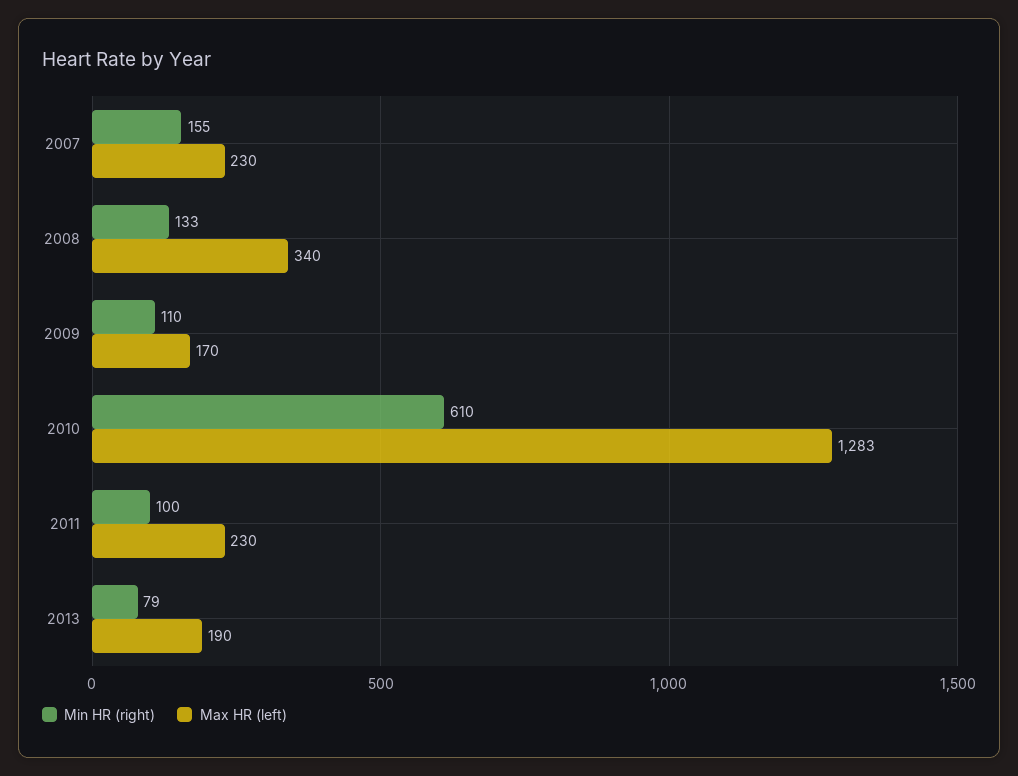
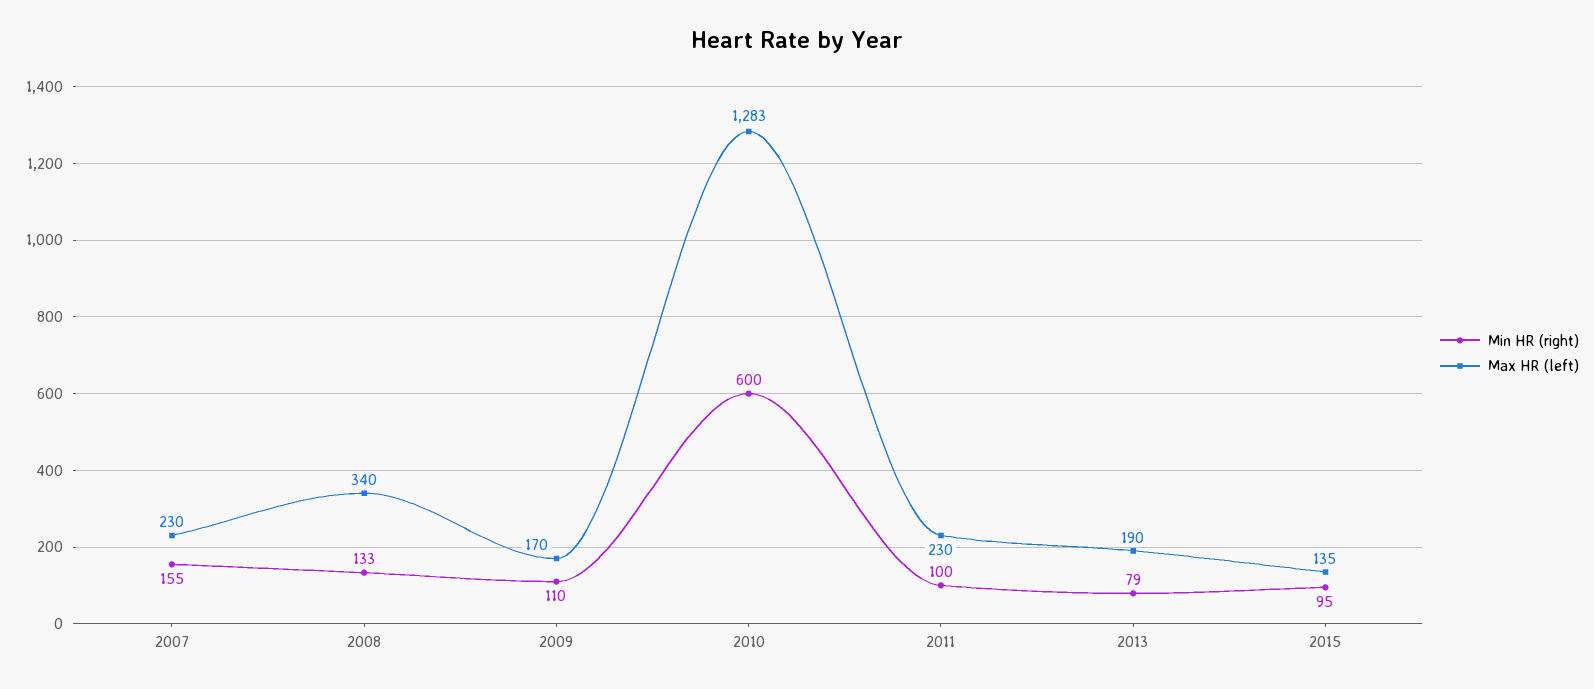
Min HR (right), 2010: 610 -> 600
Min HR (right), 2015: none -> 95
Max HR (left), 2015: none -> 135

